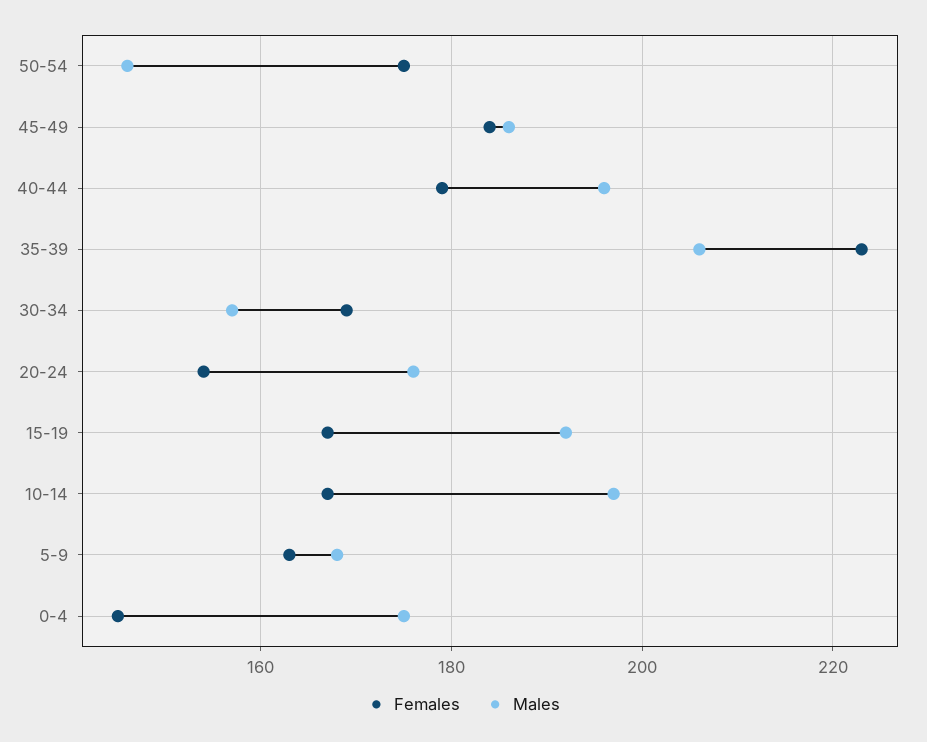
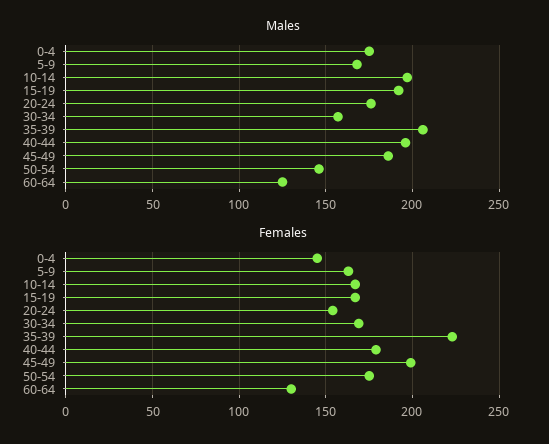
Females, 45-49: 185 -> 200
Males, 60-64: none -> 125
Females, 60-64: none -> 130

